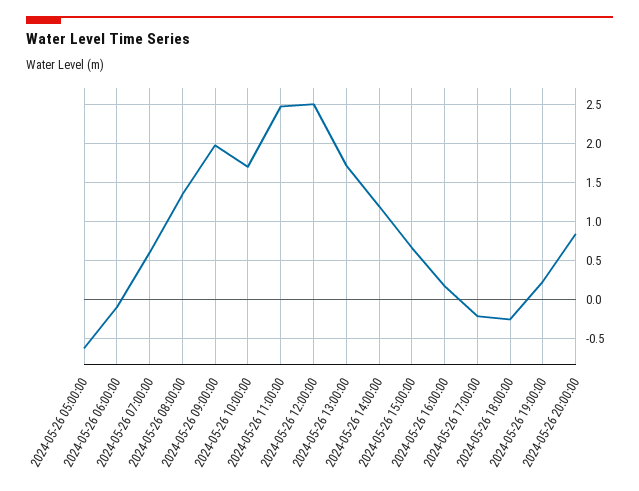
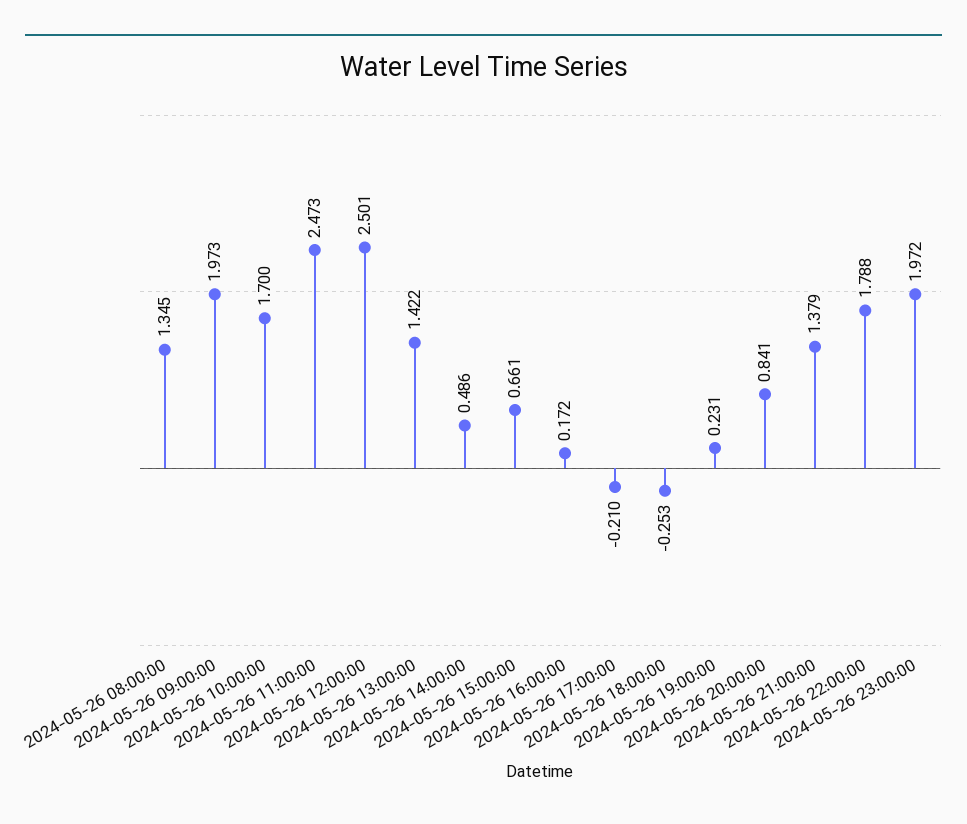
2024-05-26 05:00:00: -0.6 -> none
2024-05-26 06:00:00: -0.1 -> none
2024-05-26 07:00:00: 0.6 -> none
2024-05-26 13:00:00: 1.7 -> 1.422
2024-05-26 14:00:00: 1.2 -> 0.486
2024-05-26 21:00:00: none -> 1.379
2024-05-26 22:00:00: none -> 1.788
2024-05-26 23:00:00: none -> 1.972

